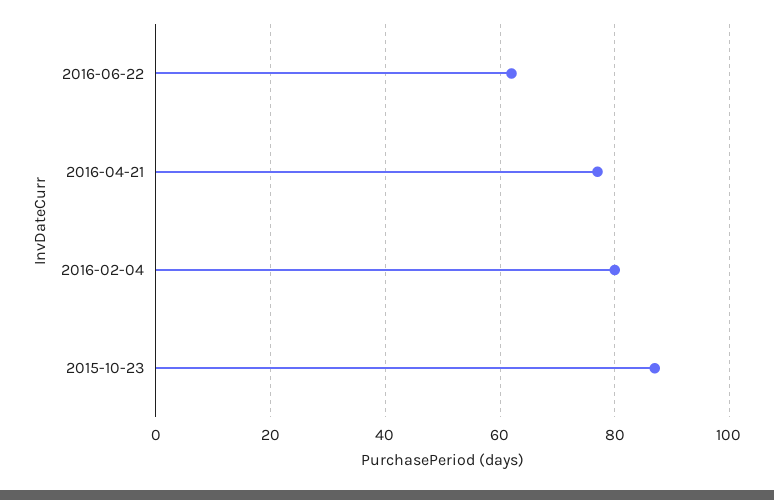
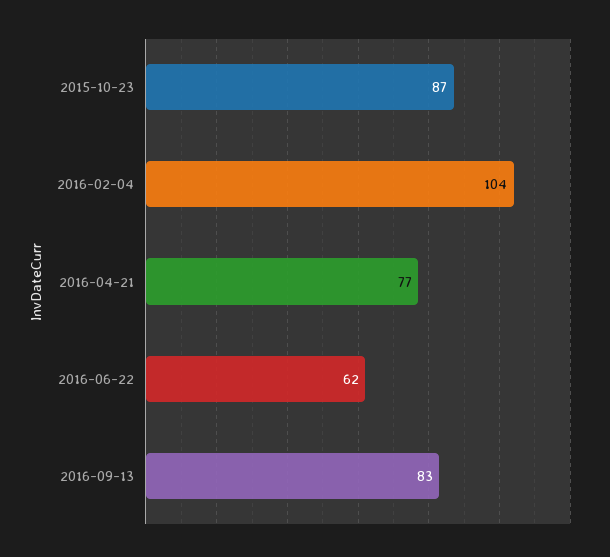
2016-02-04: 80 -> 104
2016-09-13: none -> 83

